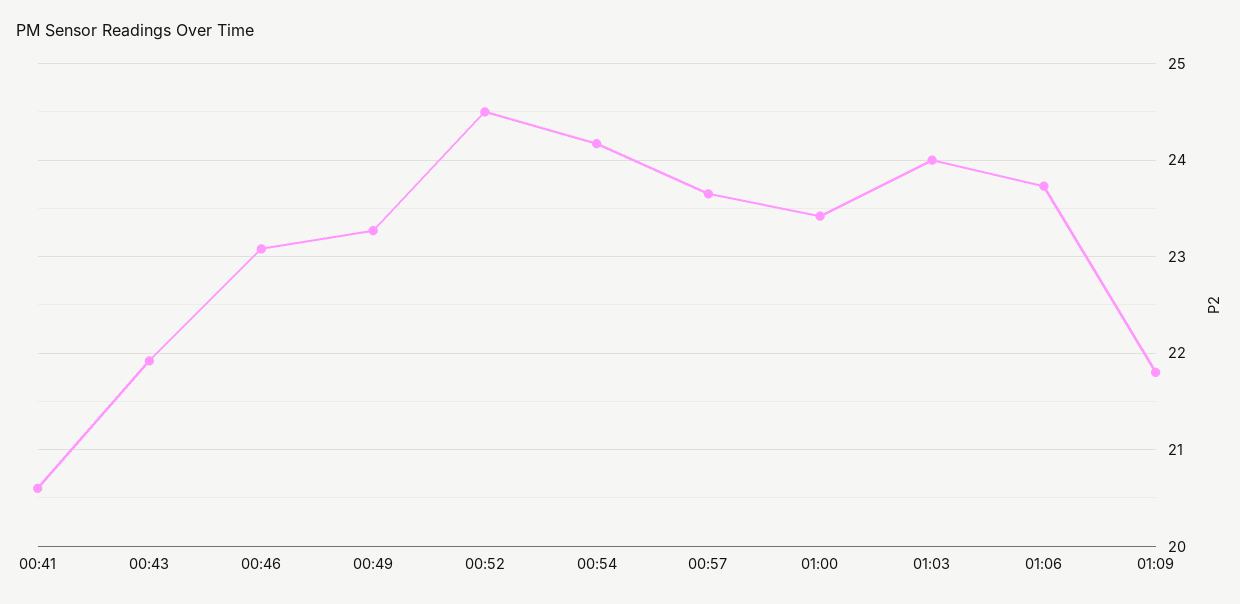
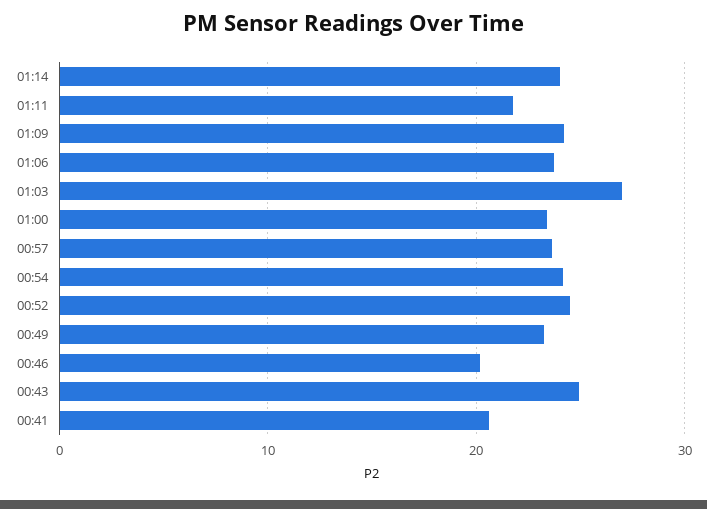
00:43: 21.9 -> 25
00:46: 23.1 -> 20
01:03: 24 -> 27
01:09: 21.8 -> 24
01:14: none -> 24
01:11: none -> 22

